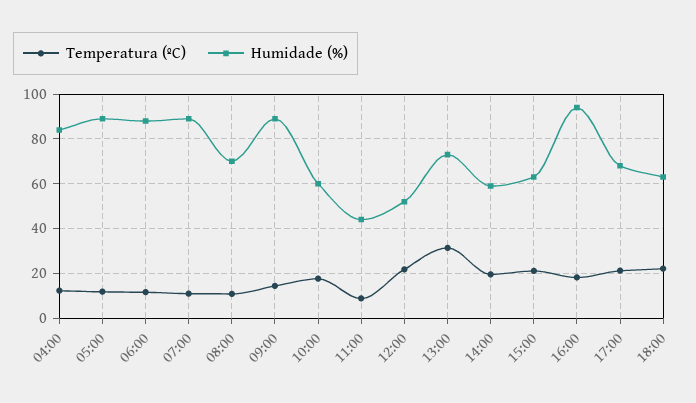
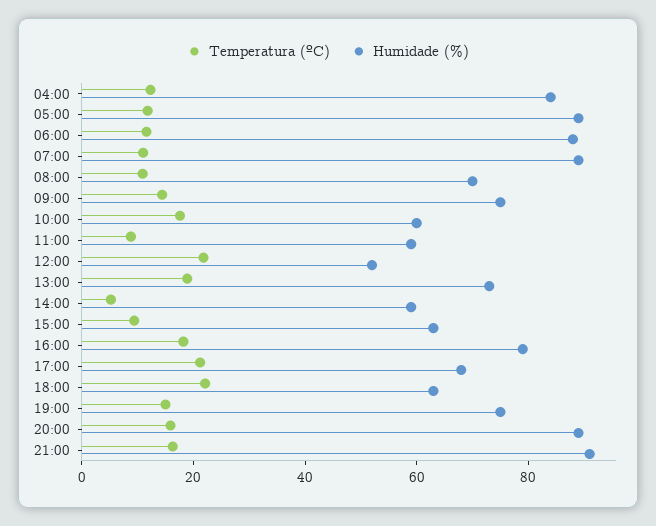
Humidade (%), 09:00: 90 -> 75
Humidade (%), 11:00: 45 -> 60
Temperatura (ºC), 13:00: 30 -> 20
Temperatura (ºC), 14:00: 20 -> 5
Temperatura (ºC), 15:00: 20 -> 10
Humidade (%), 16:00: 95 -> 80
Temperatura (ºC), 19:00: none -> 15
Humidade (%), 19:00: none -> 75
Temperatura (ºC), 20:00: none -> 15
Humidade (%), 20:00: none -> 90
Temperatura (ºC), 21:00: none -> 15
Humidade (%), 21:00: none -> 90

